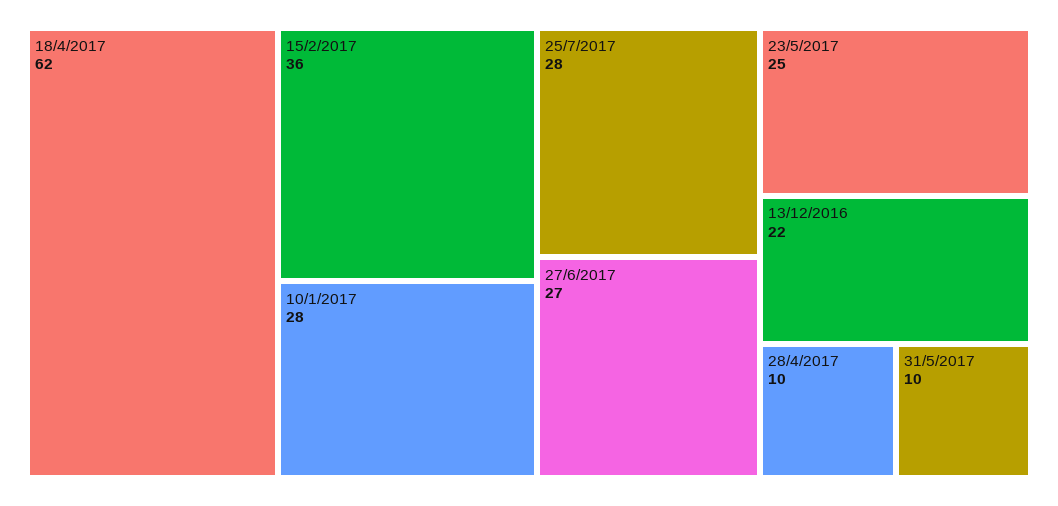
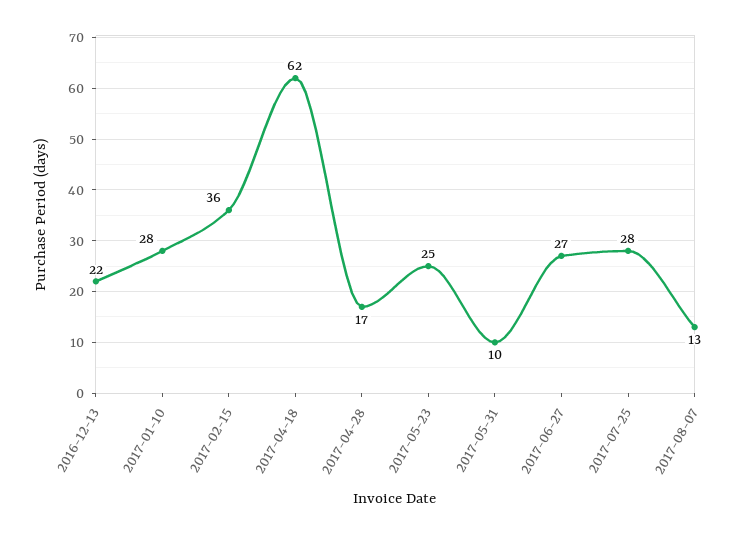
28/4/2017: 10 -> 17
2017-08-07: none -> 13

